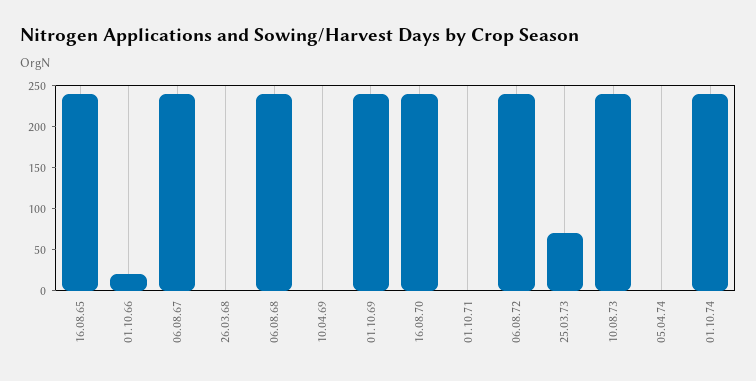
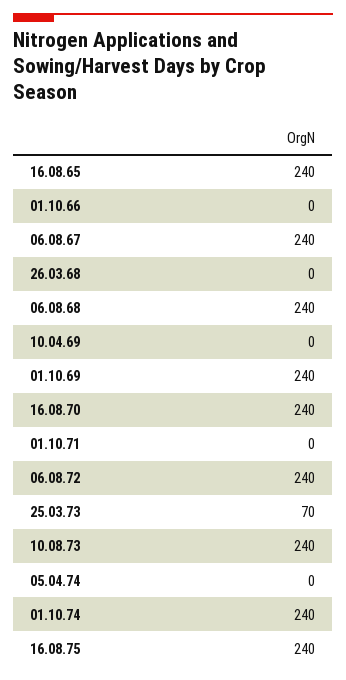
01.10.66: 20 -> 0
16.08.75: none -> 240

